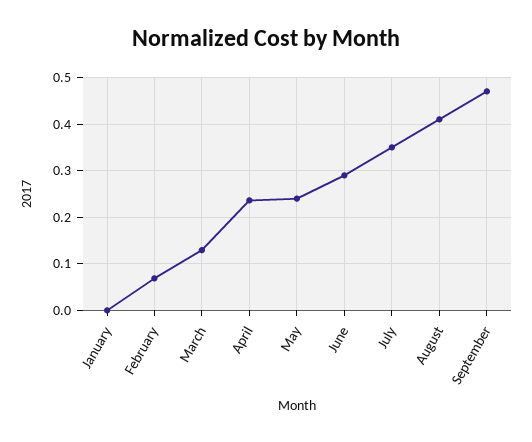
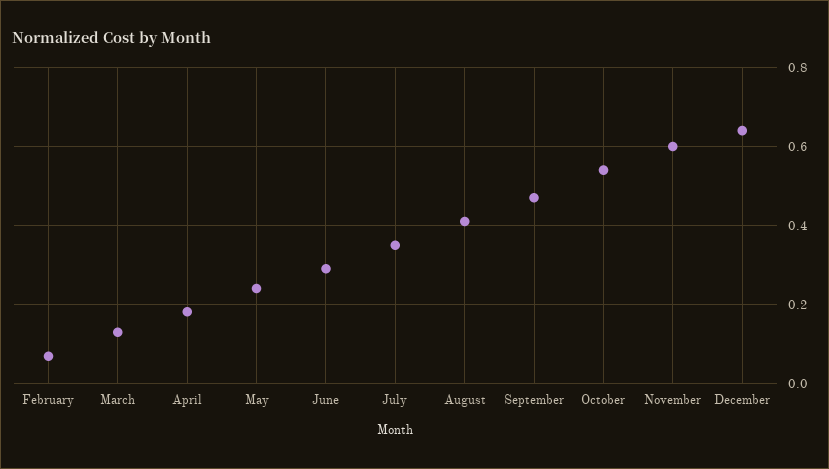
January: 0 -> none
April: 0.24 -> 0.18
October: none -> 0.54
November: none -> 0.6
December: none -> 0.64

